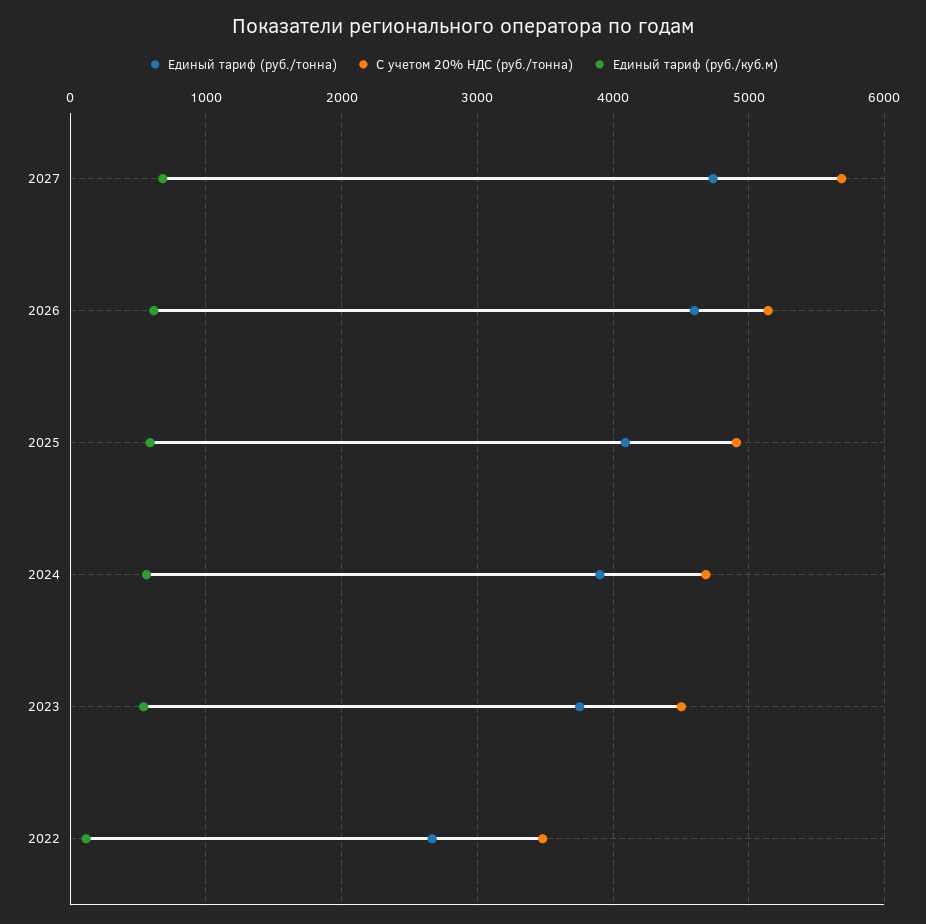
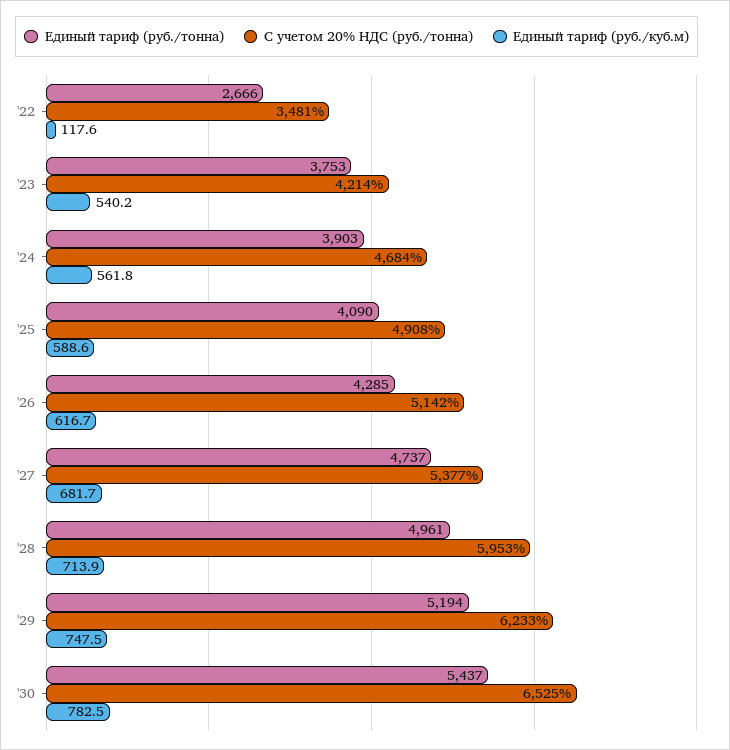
С учетом 20% НДС (руб./тонна), 2027: 5700 -> 5377
Единый тариф (руб./тонна), 2026: 4600 -> 4285
С учетом 20% НДС (руб./тонна), 2023: 4500 -> 4214
Единый тариф (руб./тонна), '28: none -> 4961
С учетом 20% НДС (руб./тонна), '28: none -> 5953
Единый тариф (руб./куб.м), '28: none -> 713.9
Единый тариф (руб./тонна), '29: none -> 5194
С учетом 20% НДС (руб./тонна), '29: none -> 6233
Единый тариф (руб./куб.м), '29: none -> 747.5
Единый тариф (руб./тонна), '30: none -> 5437
С учетом 20% НДС (руб./тонна), '30: none -> 6525
Единый тариф (руб./куб.м), '30: none -> 782.5

